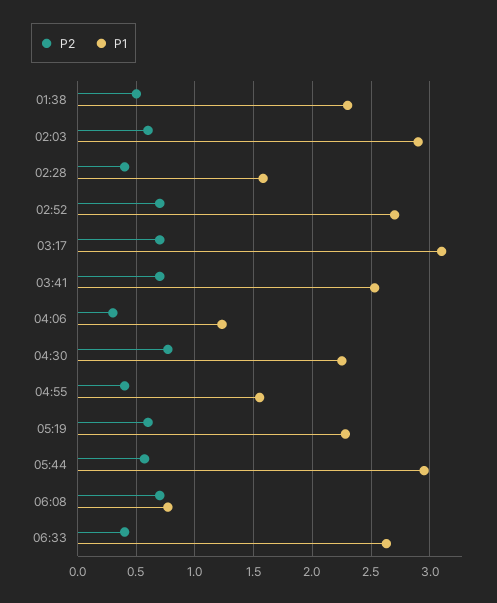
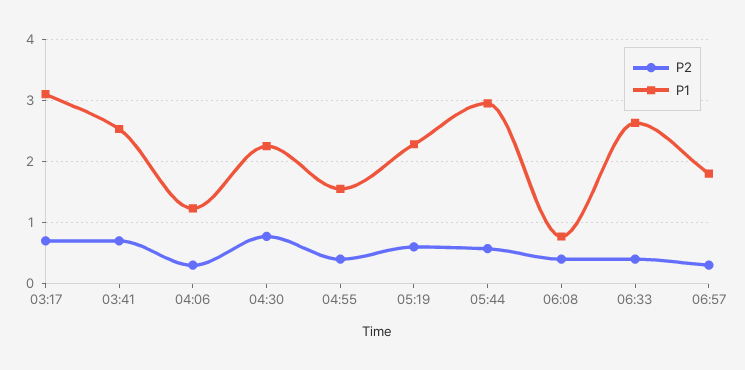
P2, 01:38: 0.5 -> none
P1, 01:38: 2.3 -> none
P2, 02:03: 0.6 -> none
P1, 02:03: 2.9 -> none
P2, 02:28: 0.4 -> none
P1, 02:28: 1.6 -> none
P2, 02:52: 0.7 -> none
P1, 02:52: 2.7 -> none
P2, 06:08: 0.7 -> 0.4
P2, 06:57: none -> 0.3
P1, 06:57: none -> 1.8

